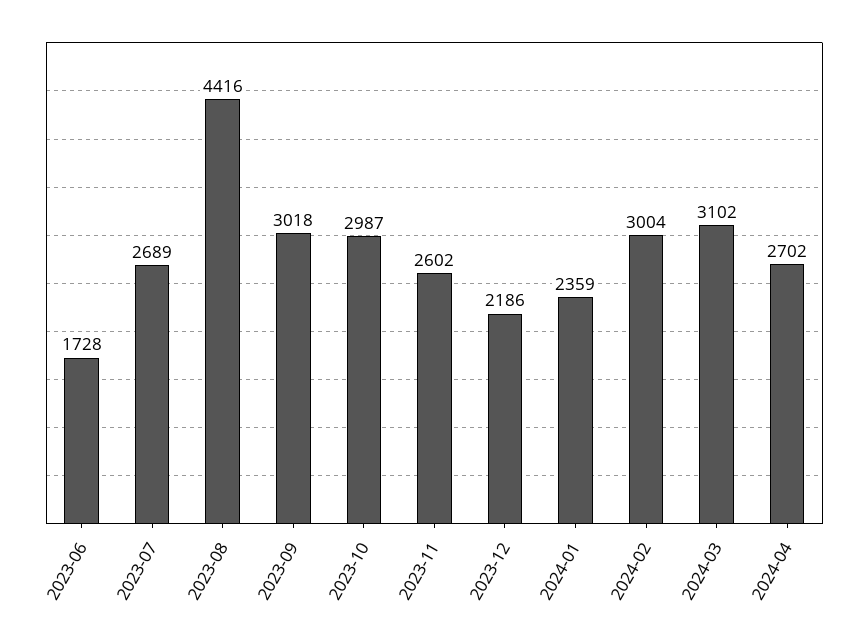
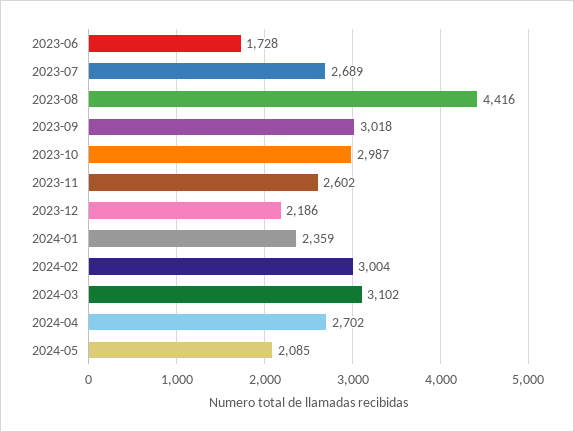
2024-05: none -> 2085

